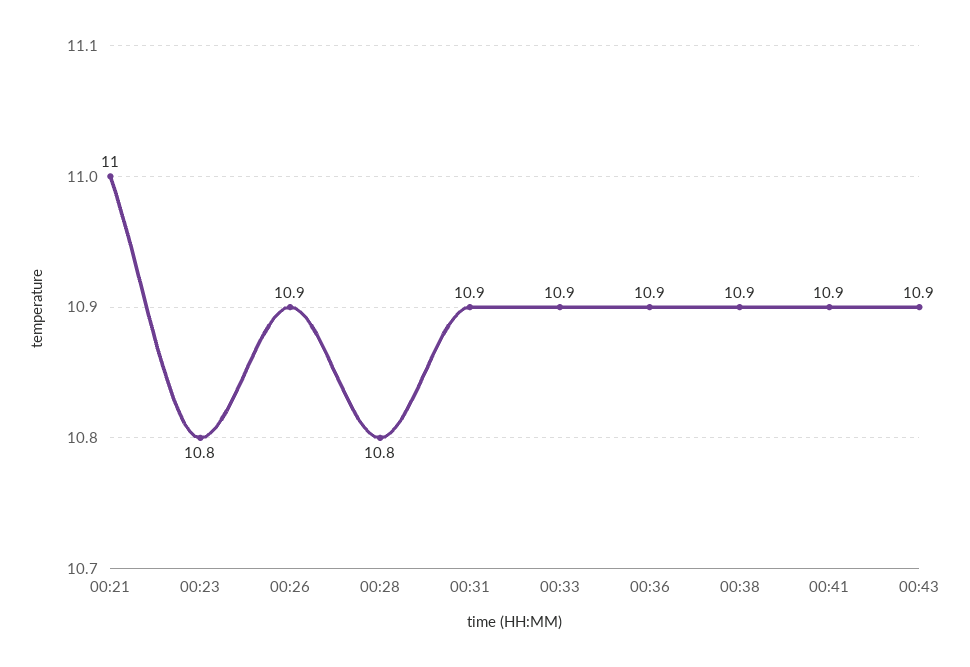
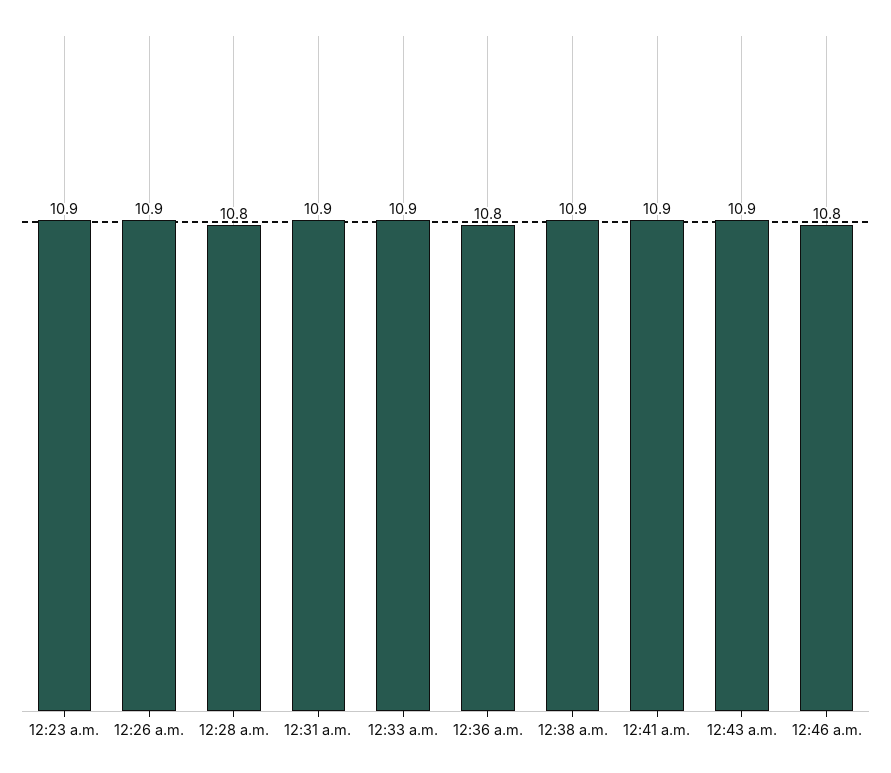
00:21: 11 -> none
00:23: 10.8 -> 10.9
00:36: 10.9 -> 10.8
12:46 a.m.: none -> 10.8

